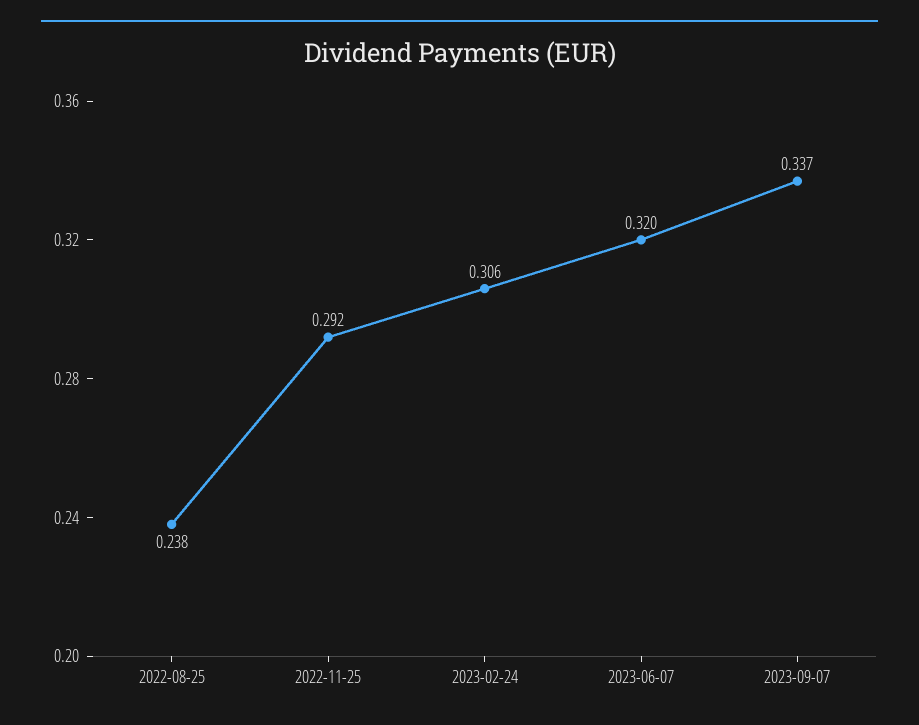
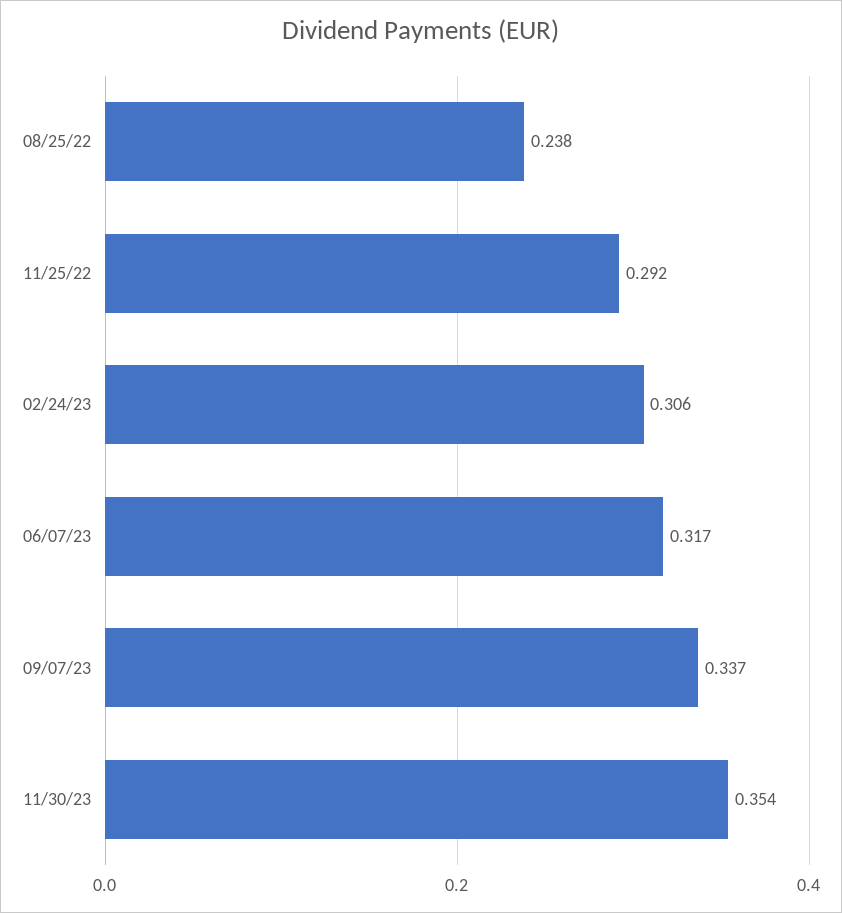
2023-06-07: 0.32 -> 0.317
11/30/23: none -> 0.354

